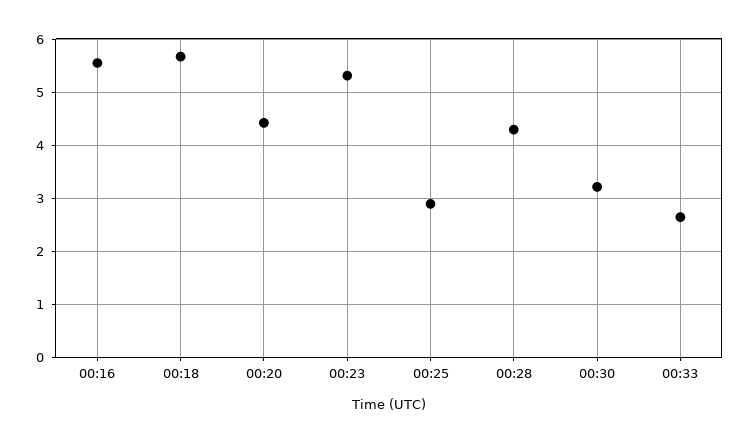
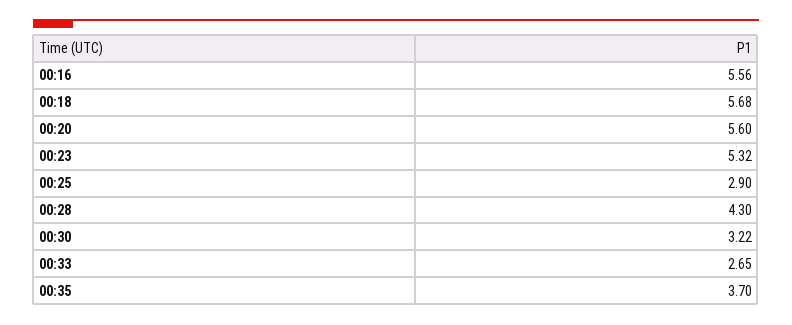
00:20: 4.4 -> 5.6
00:35: none -> 3.7

